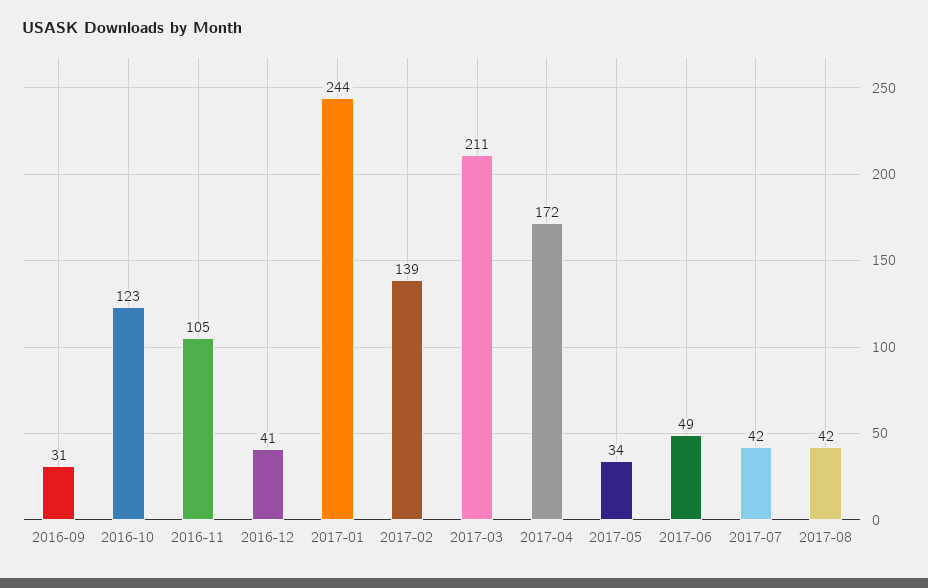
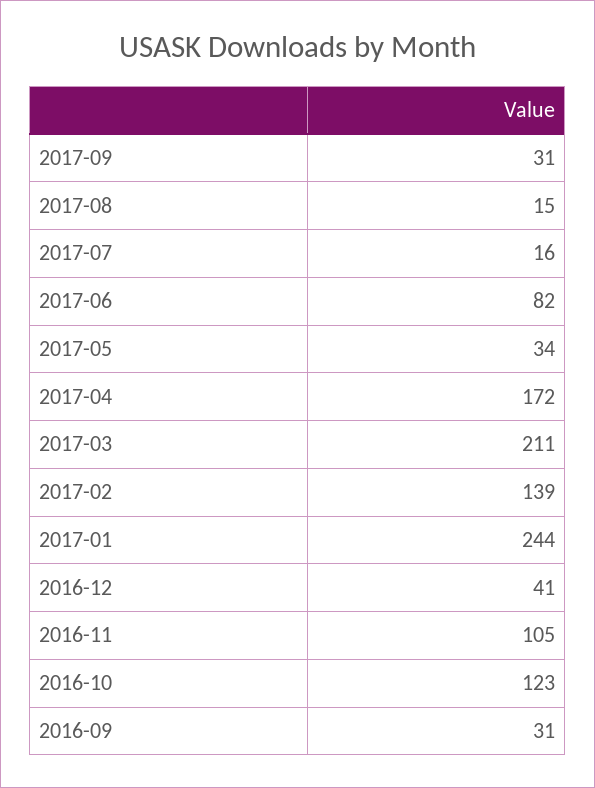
2017-06: 49 -> 82
2017-07: 42 -> 16
2017-08: 42 -> 15
2017-09: none -> 31

